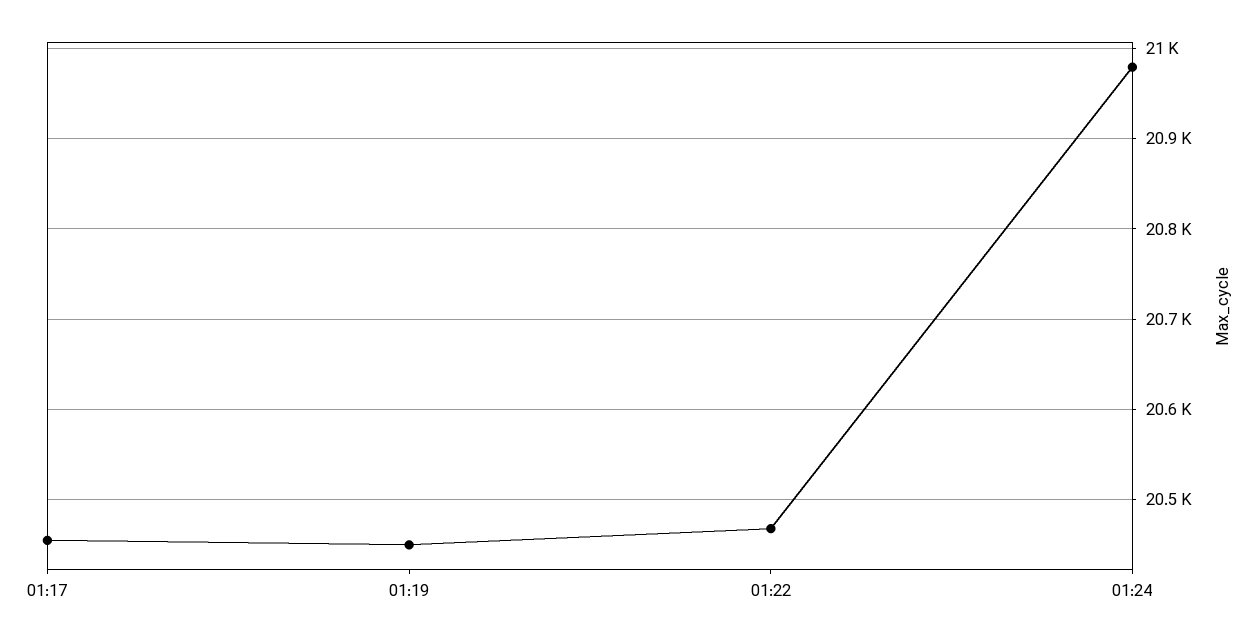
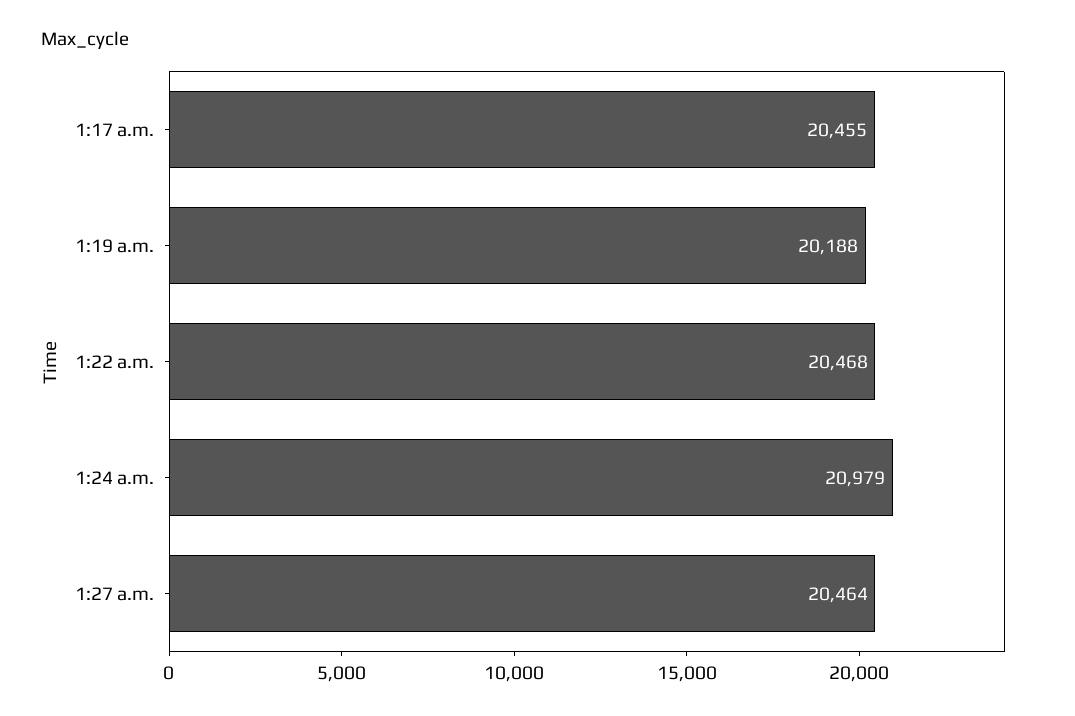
01:19: 20450 -> 20188
1:27 a.m.: none -> 20464

